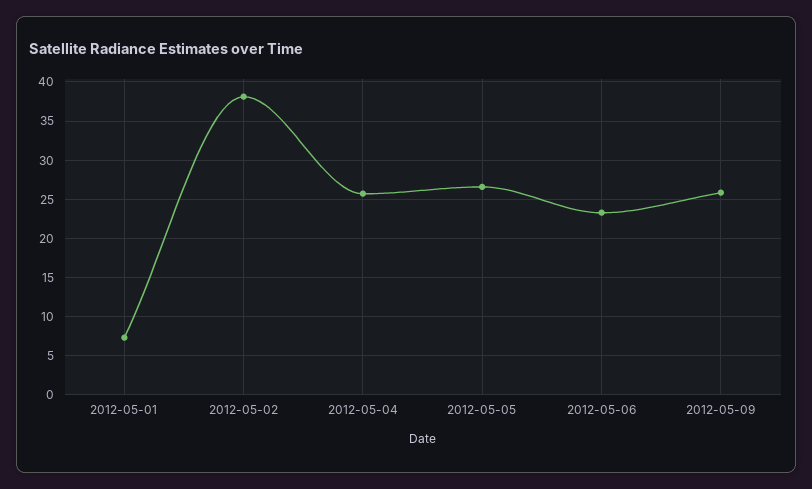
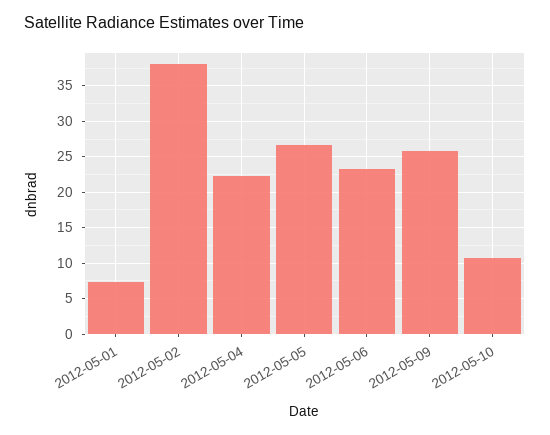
2012-05-04: 26 -> 22
2012-05-10: none -> 11

